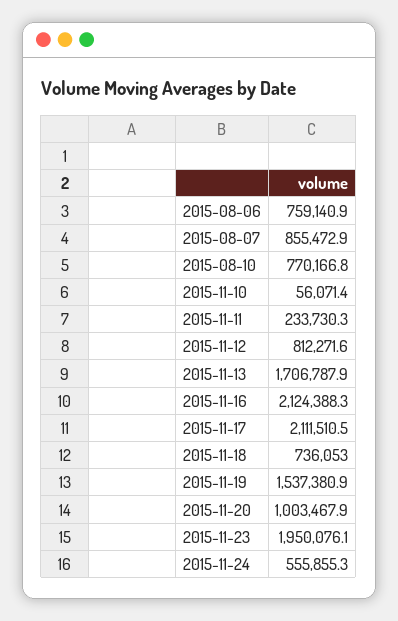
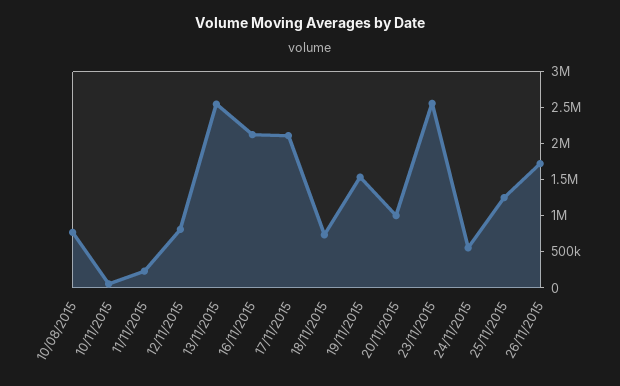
2015-08-06: 759140.9 -> none
2015-08-07: 855472.9 -> none
2015-11-13: 1706787.9 -> 2500000
2015-11-23: 1950076.1 -> 2500000
25/11/2015: none -> 1250000
26/11/2015: none -> 1750000

